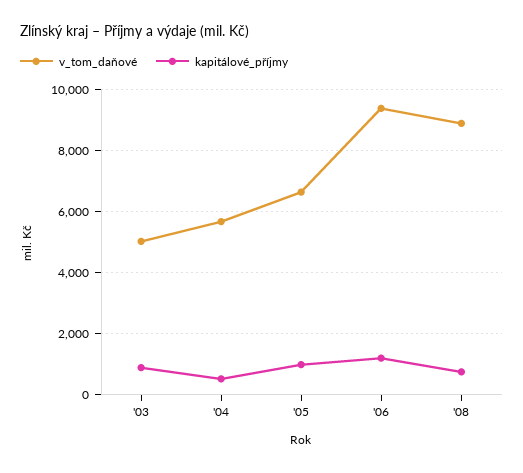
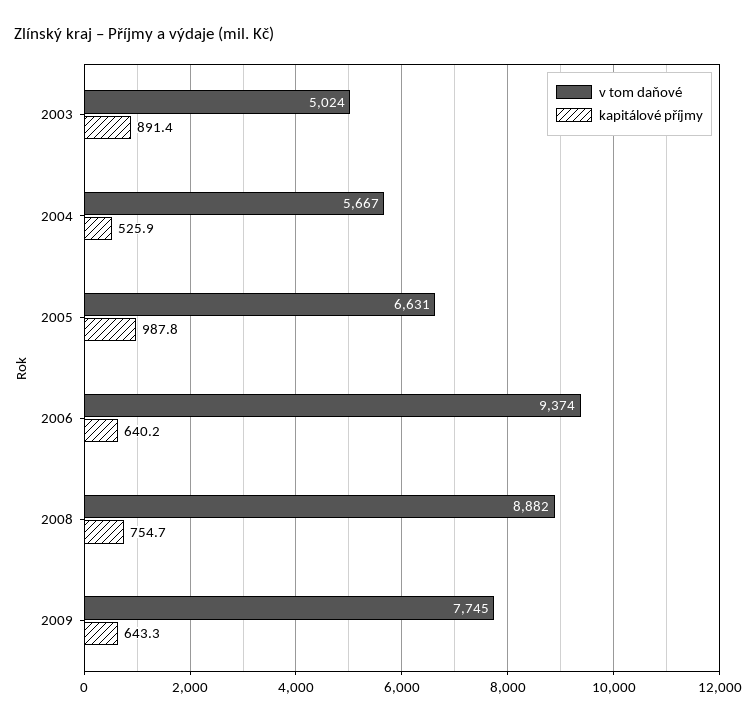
kapitálové_příjmy, '06: 1200 -> 640.2
v_tom_daňové, 2009: none -> 7745
kapitálové_příjmy, 2009: none -> 643.3

